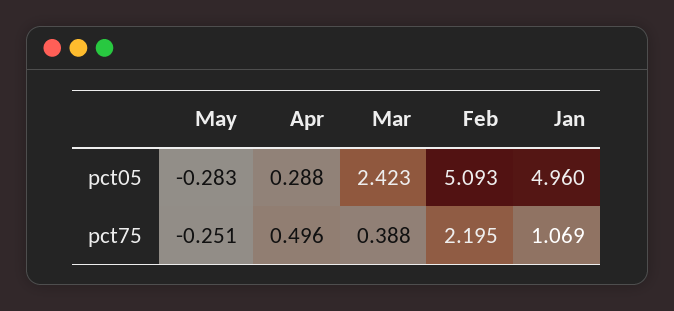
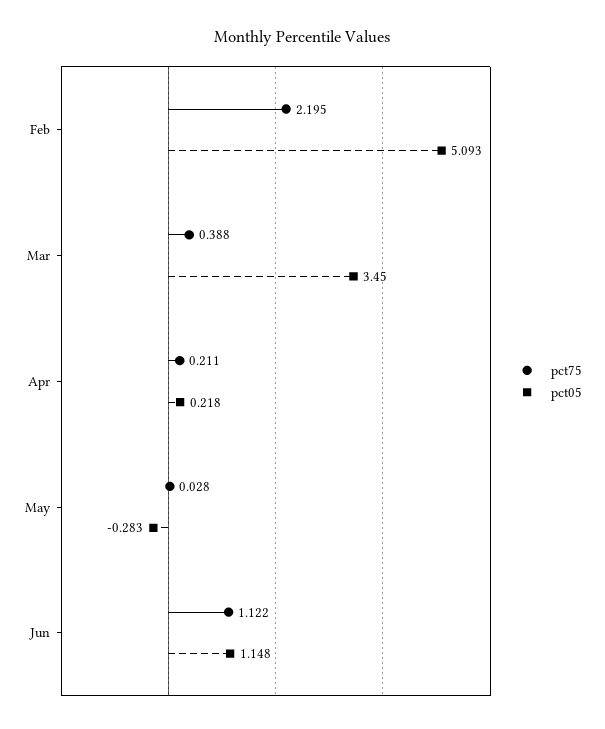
pct05, Apr: 0.288 -> 0.218
pct05, Mar: 2.423 -> 3.45
pct05, Jan: 4.96 -> none
pct75, May: -0.251 -> 0.028
pct75, Apr: 0.496 -> 0.211
pct75, Jan: 1.069 -> none
pct75, Jun: none -> 1.122
pct05, Jun: none -> 1.148

